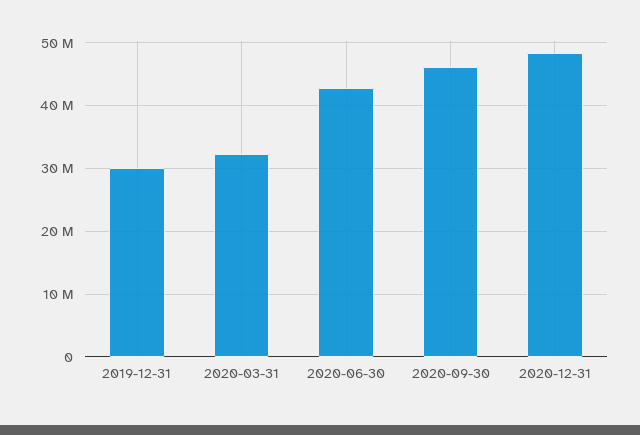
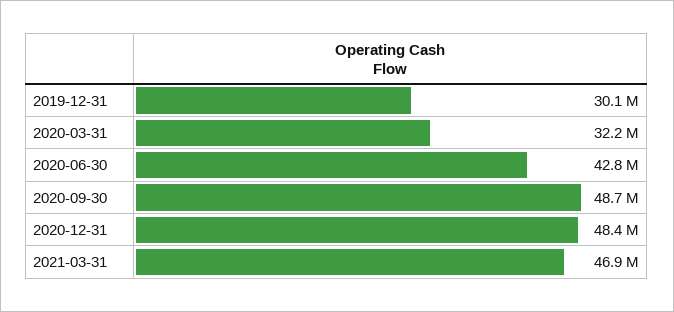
2020-09-30: 46000000 -> 48700000
2021-03-31: none -> 46900000

